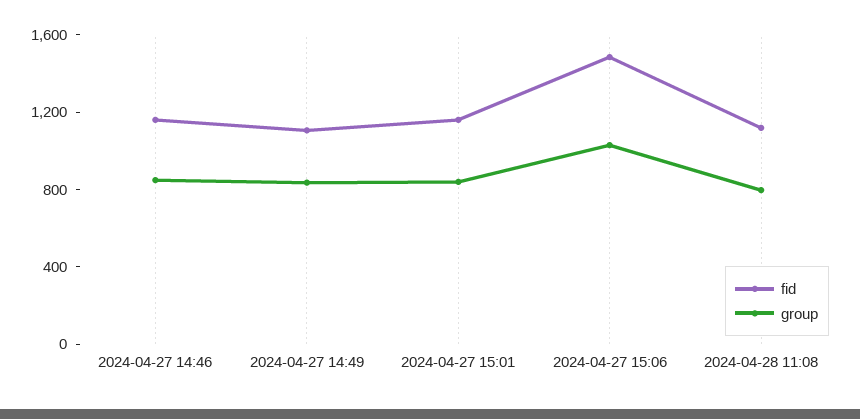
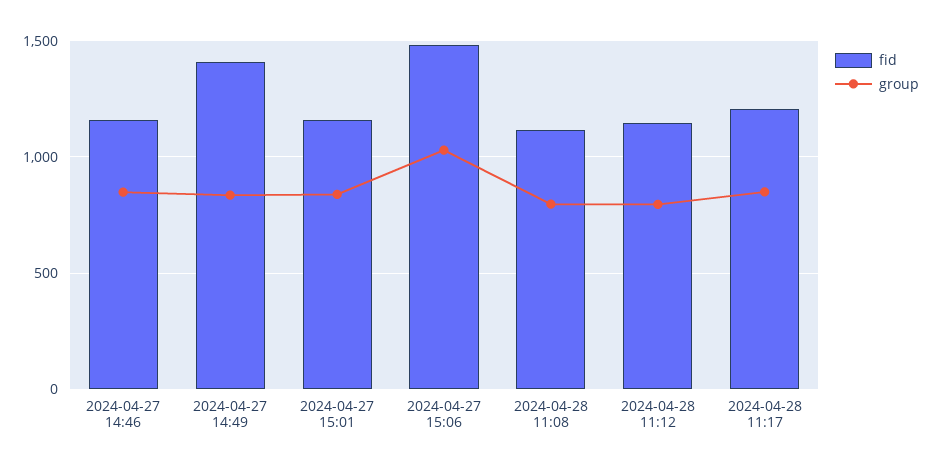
fid, 2024-04-27 14:49: 1100 -> 1400
fid, 2024-04-28 11:12: none -> 1150
group, 2024-04-28 11:12: none -> 800
fid, 2024-04-28 11:17: none -> 1200
group, 2024-04-28 11:17: none -> 850

